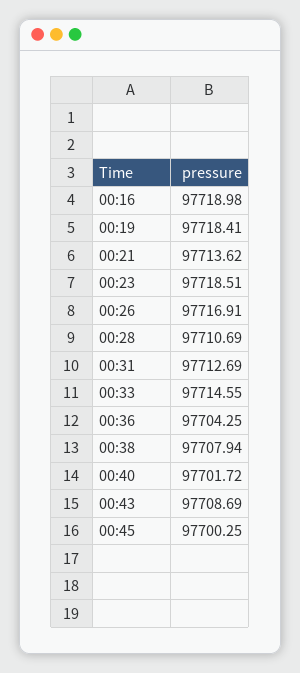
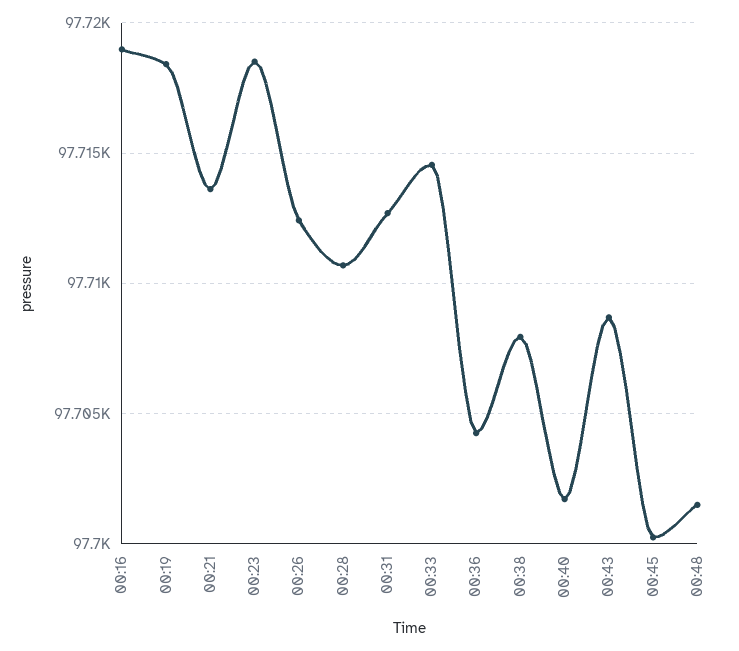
00:26: 97716.91 -> 97712.5
00:48: none -> 97701.5

